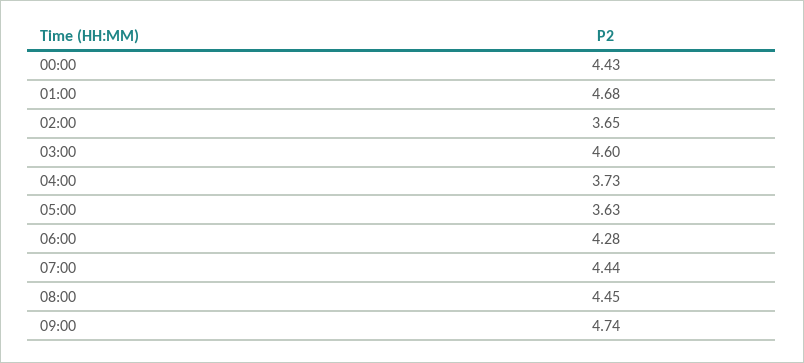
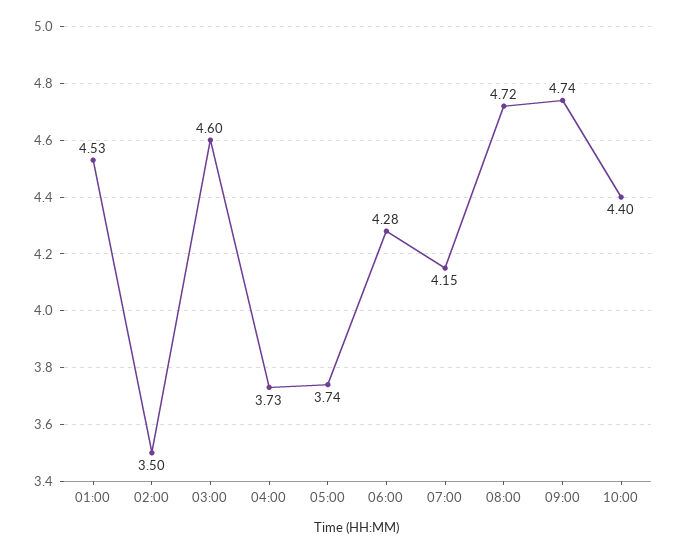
00:00: 4.43 -> none
01:00: 4.68 -> 4.53
02:00: 3.65 -> 3.5
05:00: 3.63 -> 3.74
07:00: 4.44 -> 4.15
08:00: 4.45 -> 4.72
10:00: none -> 4.4

